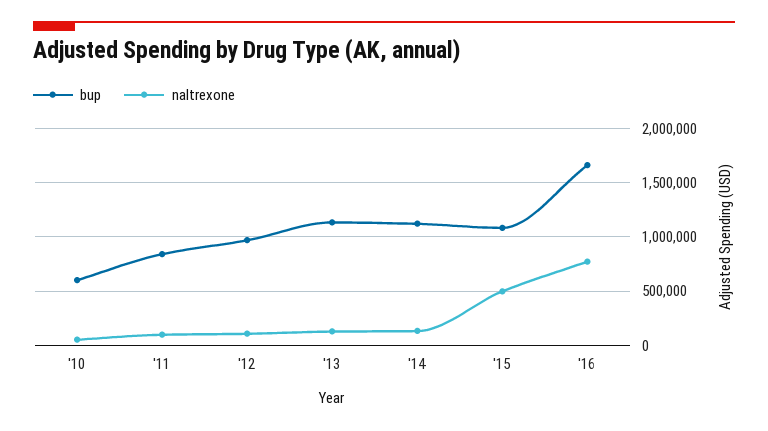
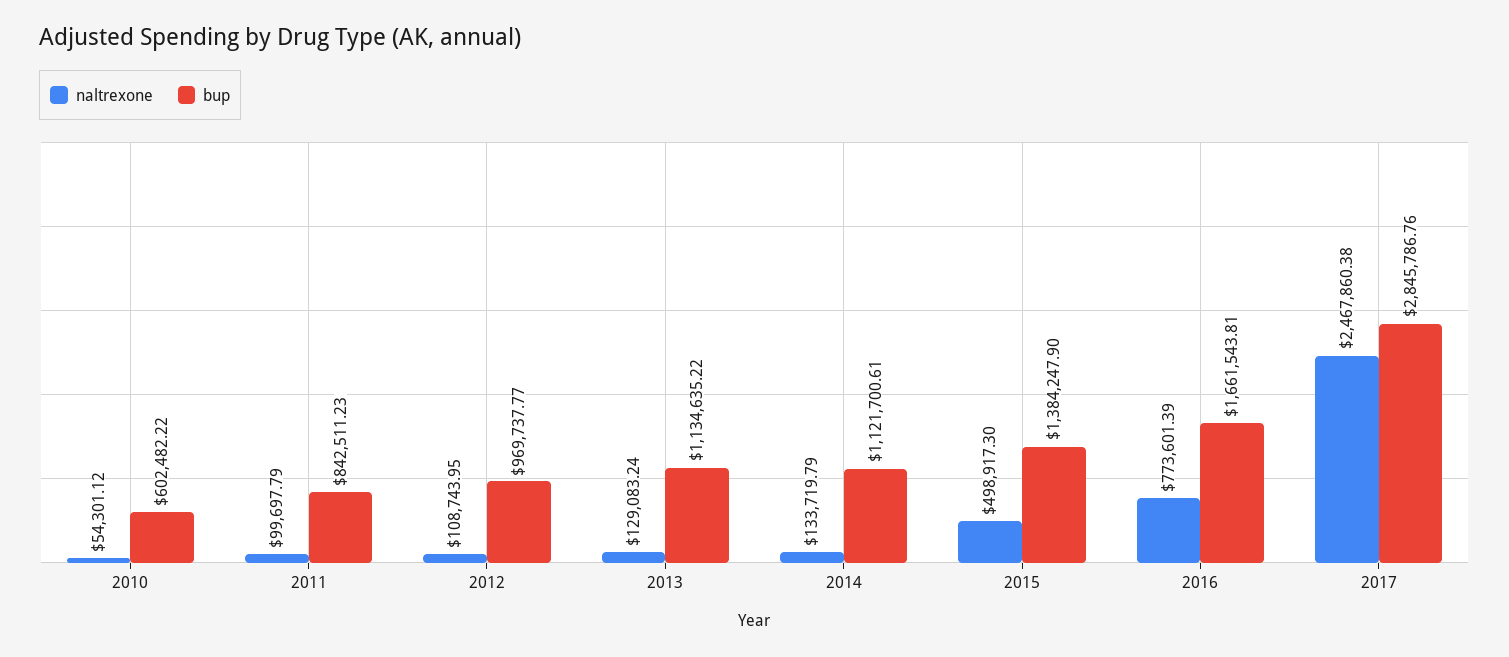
bup, '15: 1100000 -> 1384247.9
naltrexone, 2017: none -> 2467860.38
bup, 2017: none -> 2845786.76

